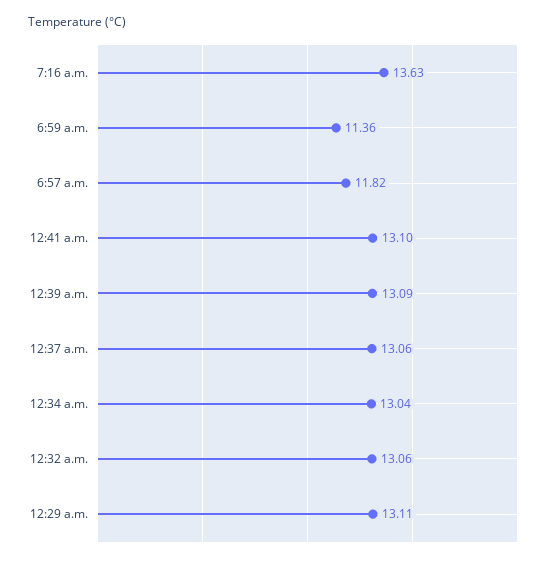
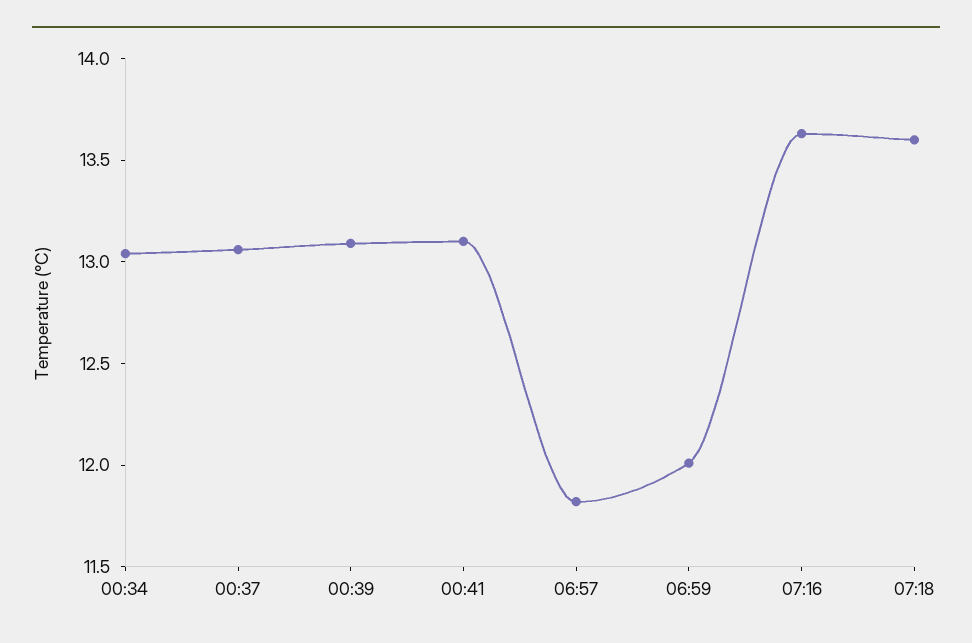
6:59 a.m.: 11.36 -> 12
12:32 a.m.: 13.06 -> none
12:29 a.m.: 13.11 -> none
07:18: none -> 13.6

